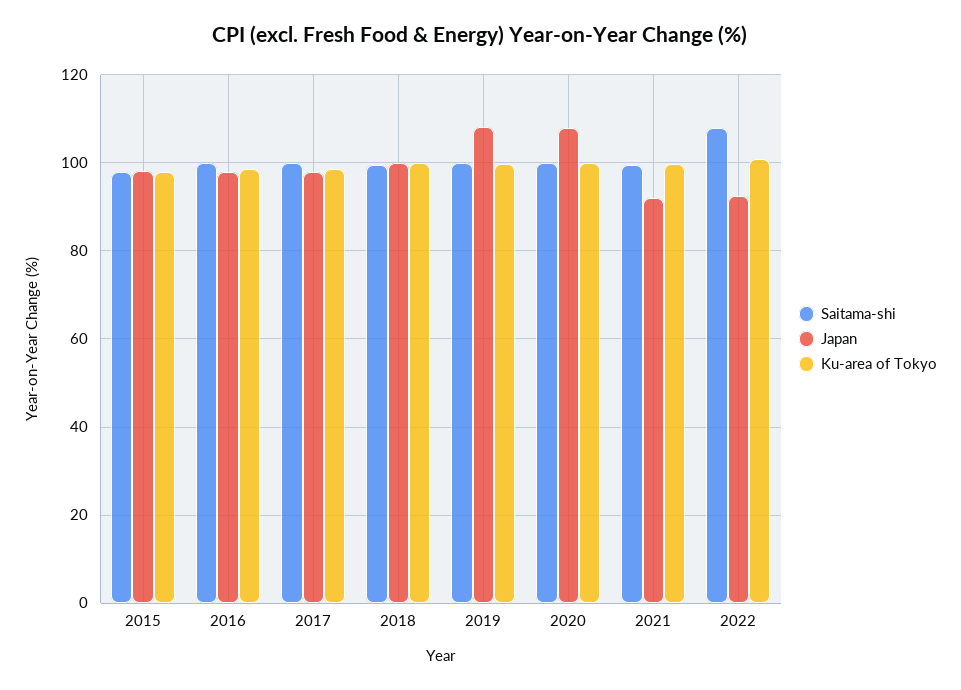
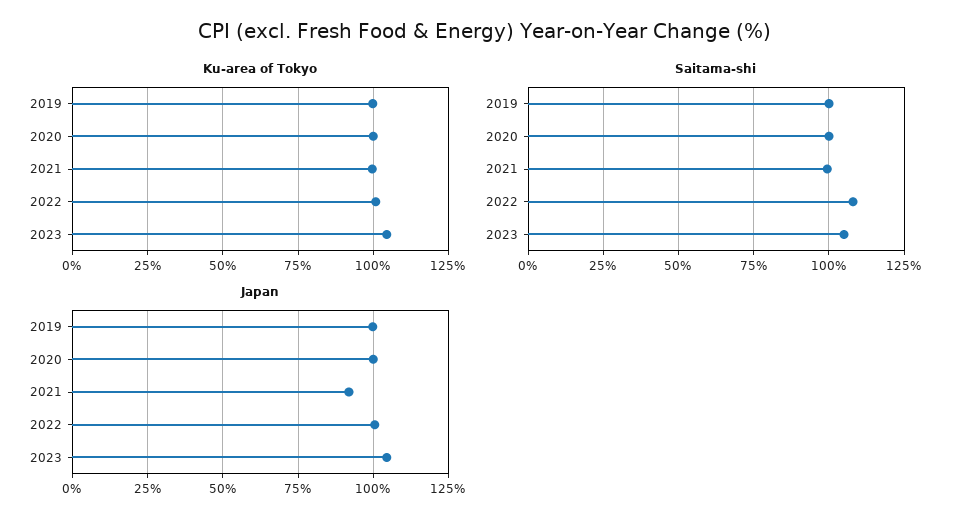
Saitama-shi, 2015: 98 -> none
Japan, 2015: 98 -> none
Ku-area of Tokyo, 2015: 98 -> none
Saitama-shi, 2016: 100 -> none
Japan, 2016: 98 -> none
Ku-area of Tokyo, 2016: 98 -> none
Saitama-shi, 2017: 100 -> none
Japan, 2017: 98 -> none
Ku-area of Tokyo, 2017: 98 -> none
Saitama-shi, 2018: 100 -> none
Japan, 2018: 100 -> none
Ku-area of Tokyo, 2018: 100 -> none
Japan, 2019: 108 -> 100
Japan, 2020: 108 -> 100
Japan, 2022: 92 -> 100
Ku-area of Tokyo, 2023: none -> 105
Saitama-shi, 2023: none -> 105
Japan, 2023: none -> 105

